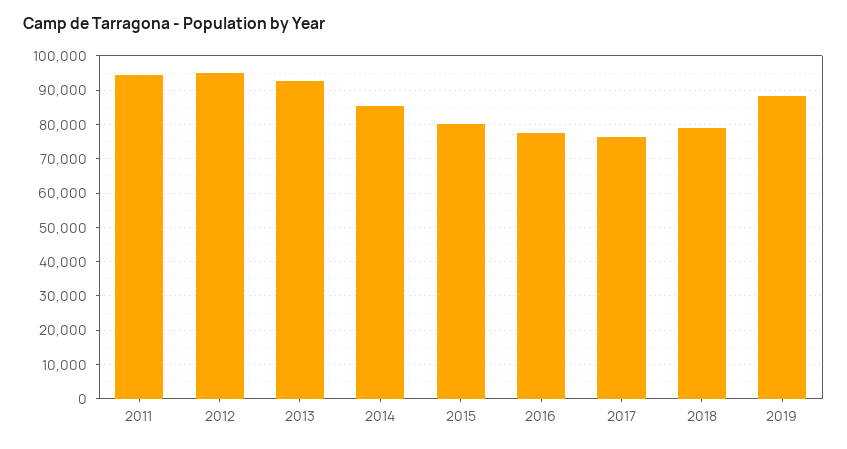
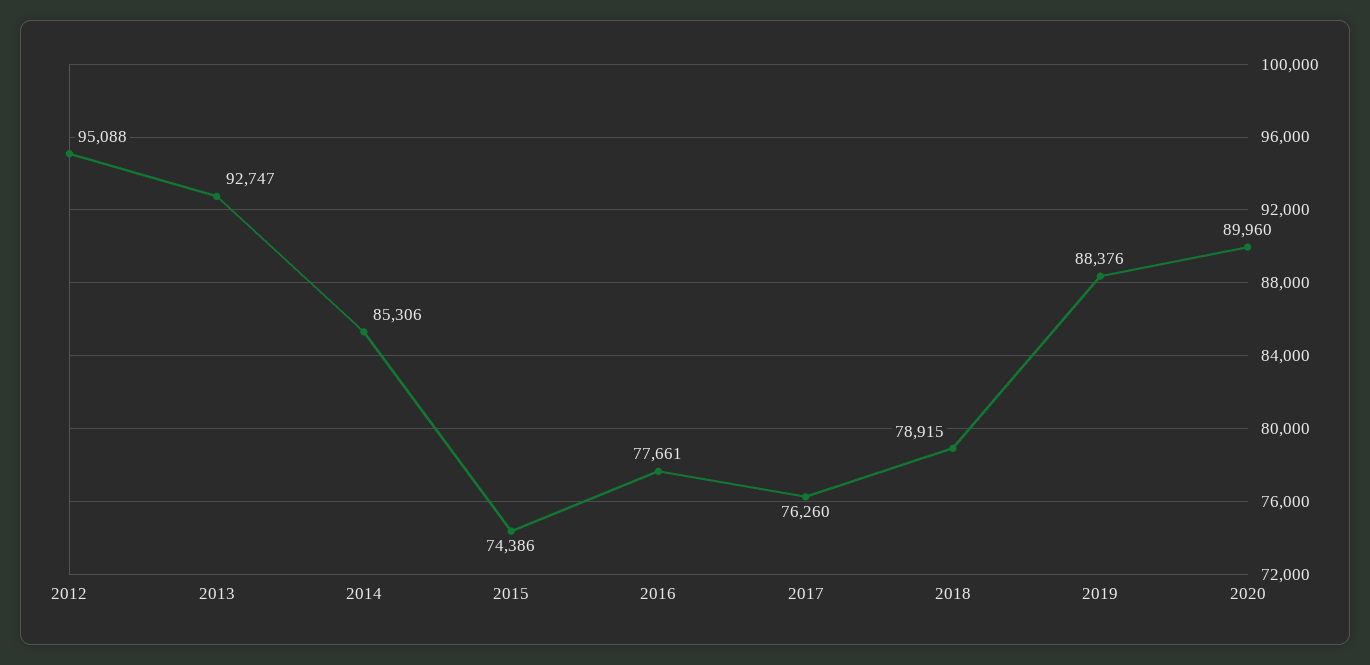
2011: 94000 -> none
2015: 80000 -> 74386
2020: none -> 89960

